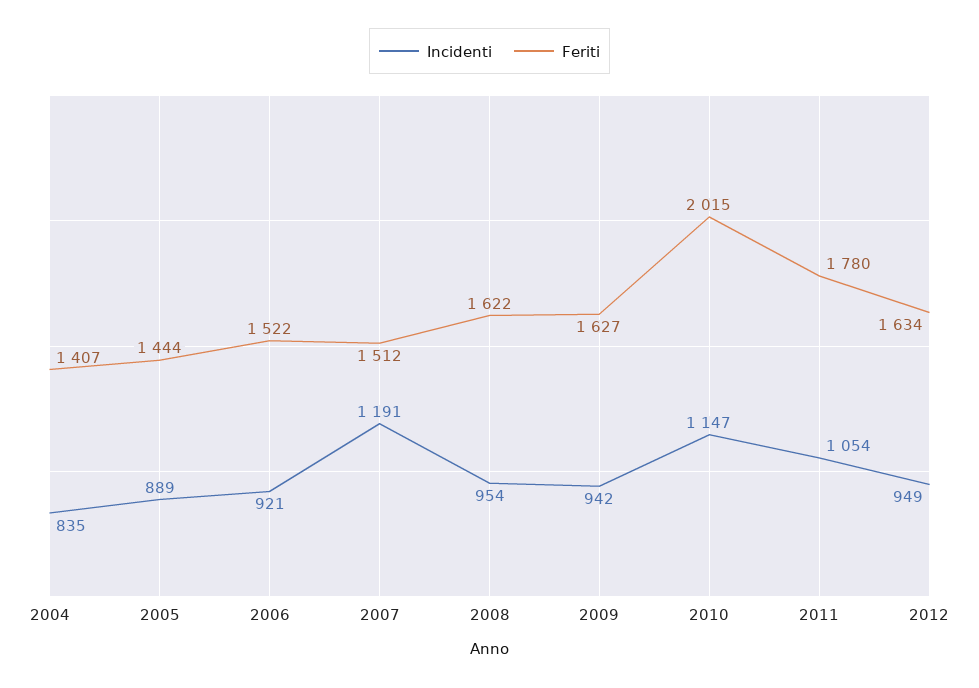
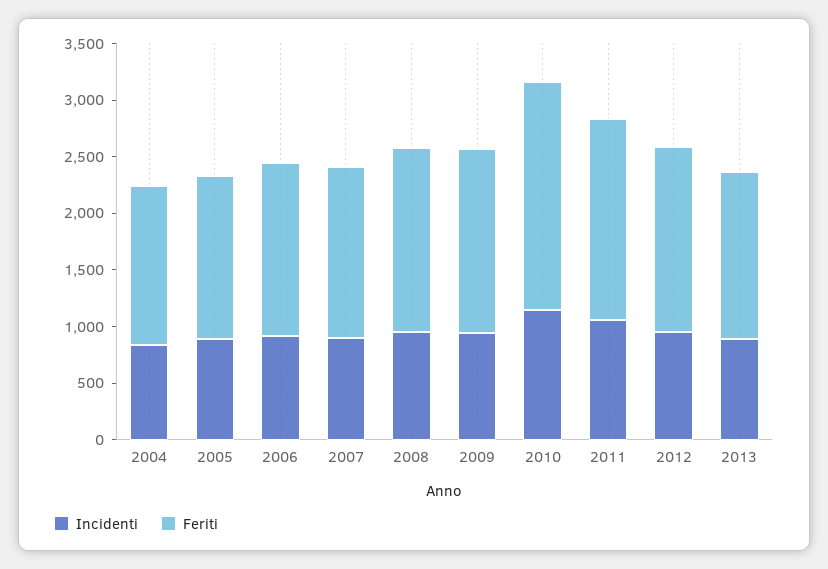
Incidenti, 2007: 1191 -> 900
Incidenti, 2013: none -> 900
Feriti, 2013: none -> 1500

